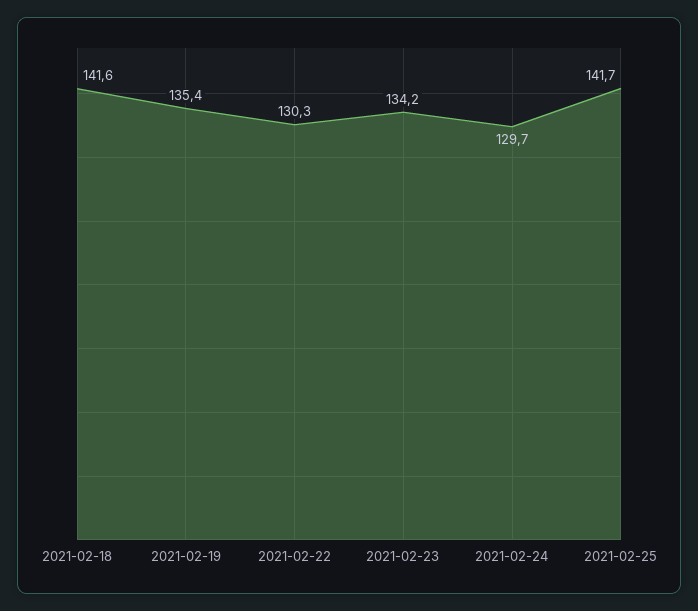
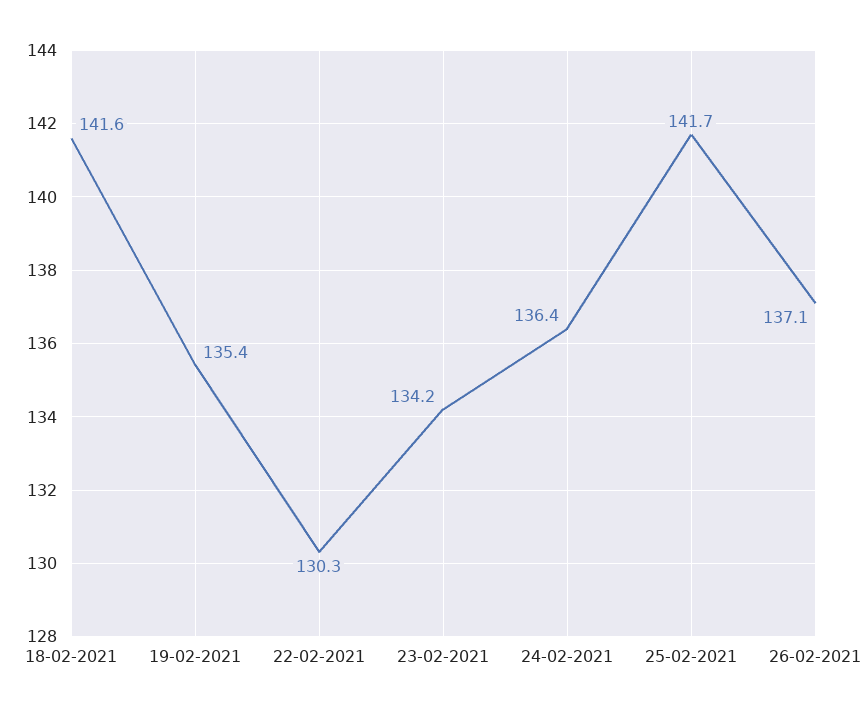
2021-02-24: 129.7 -> 136.4
26-02-2021: none -> 137.1

